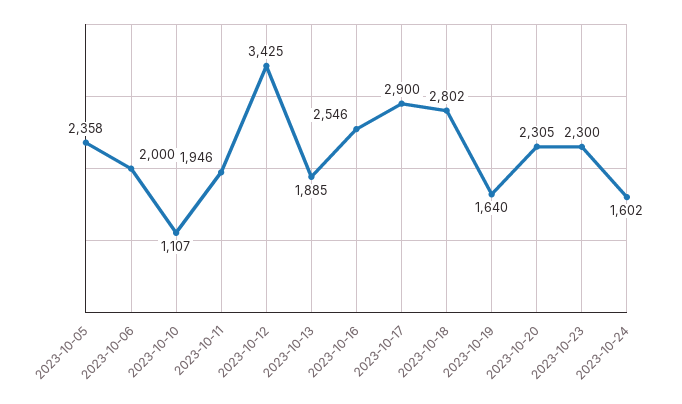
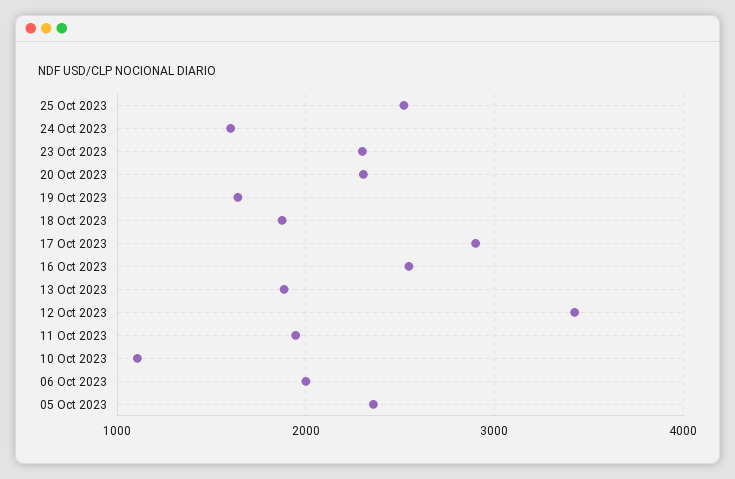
2023-10-18: 2802 -> 1900
25 Oct 2023: none -> 2500

